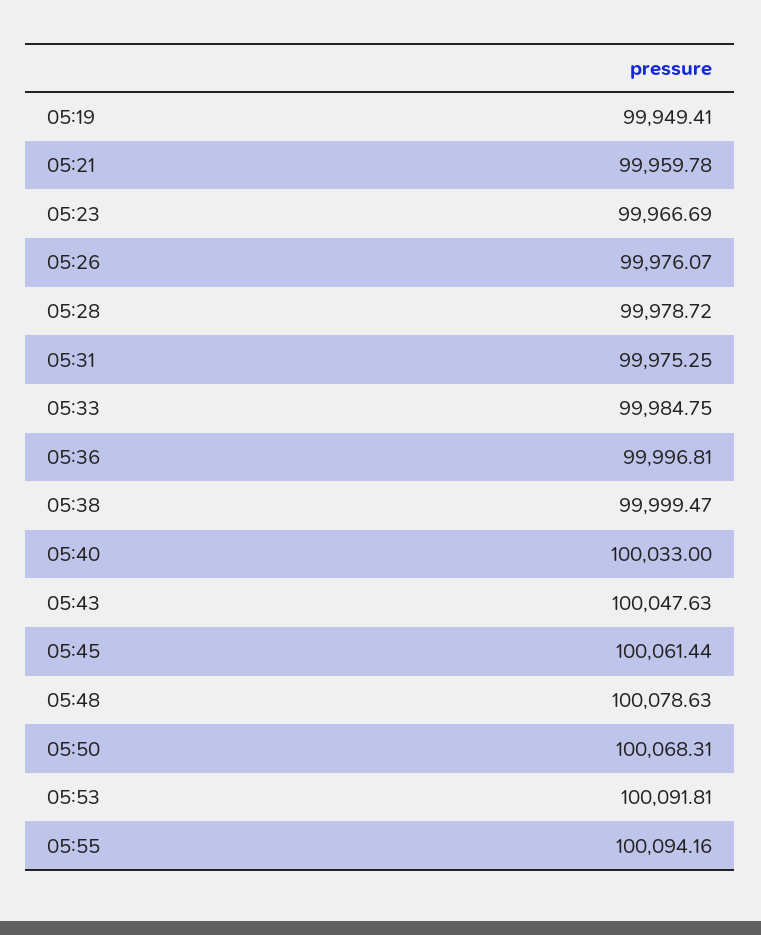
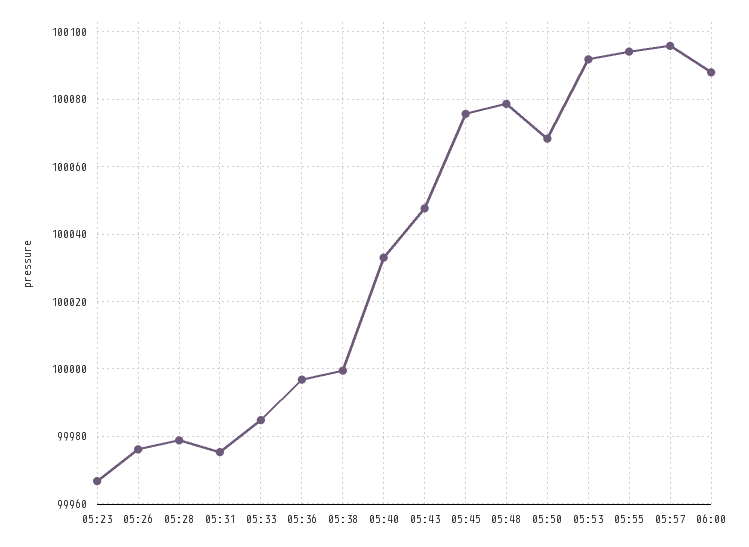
05:19: 99949.41 -> none
05:21: 99959.78 -> none
05:45: 100061.44 -> 100076
05:57: none -> 100096
06:00: none -> 100088

